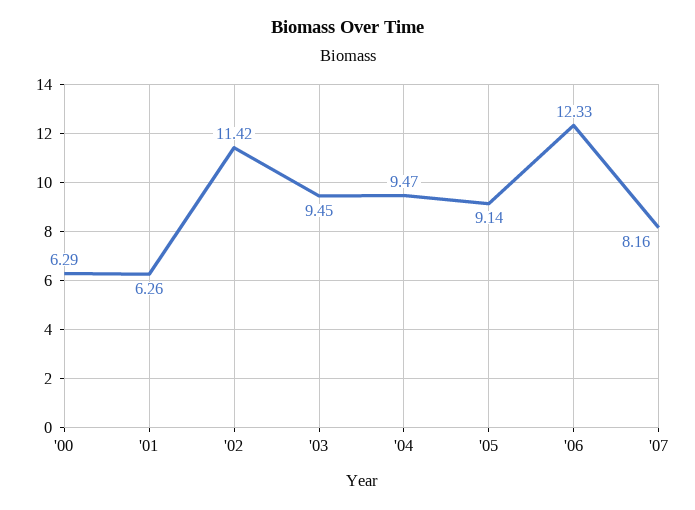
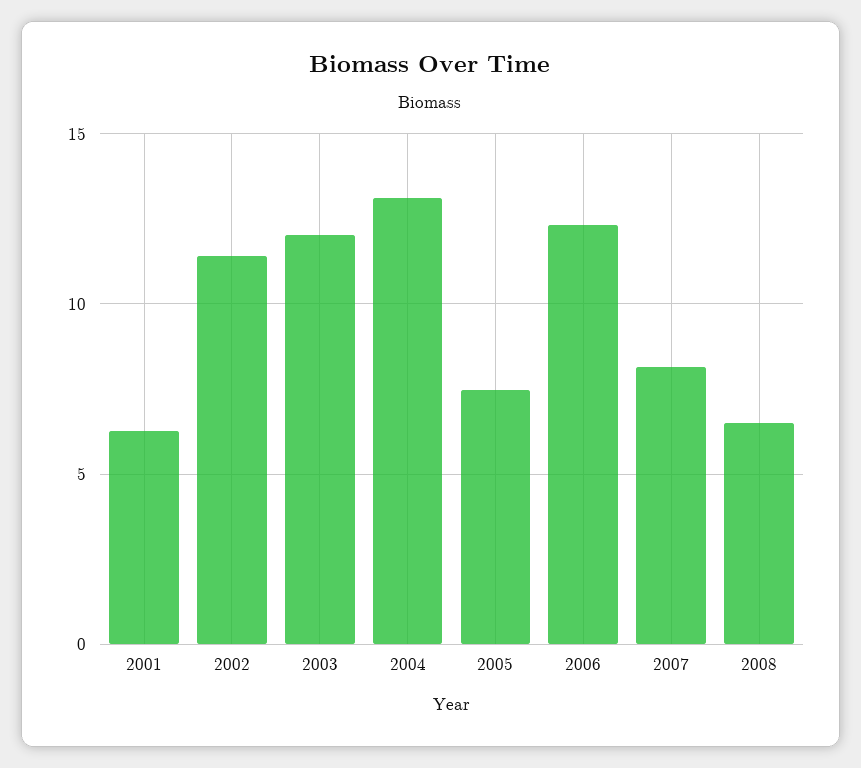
'00: 6.29 -> none
'03: 9.45 -> 12
'04: 9.47 -> 13
'05: 9.14 -> 7.5
2008: none -> 6.5

